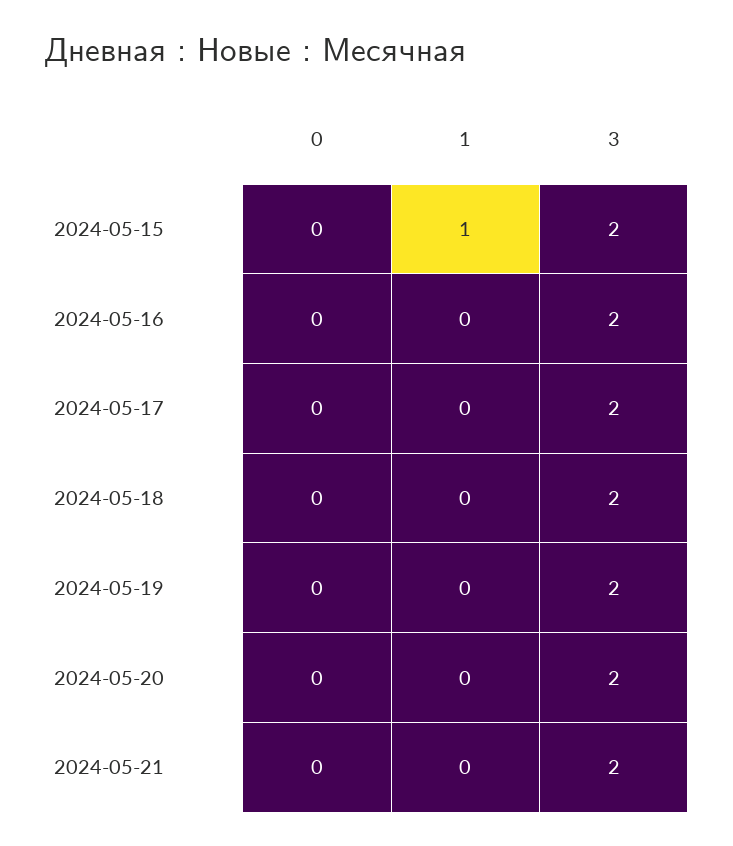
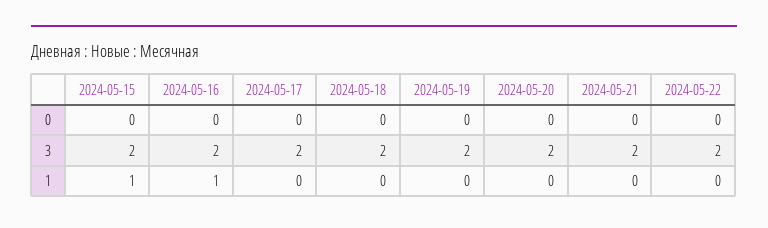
1, 2024-05-16: 0 -> 1
0, 2024-05-22: none -> 0
3, 2024-05-22: none -> 2
1, 2024-05-22: none -> 0

